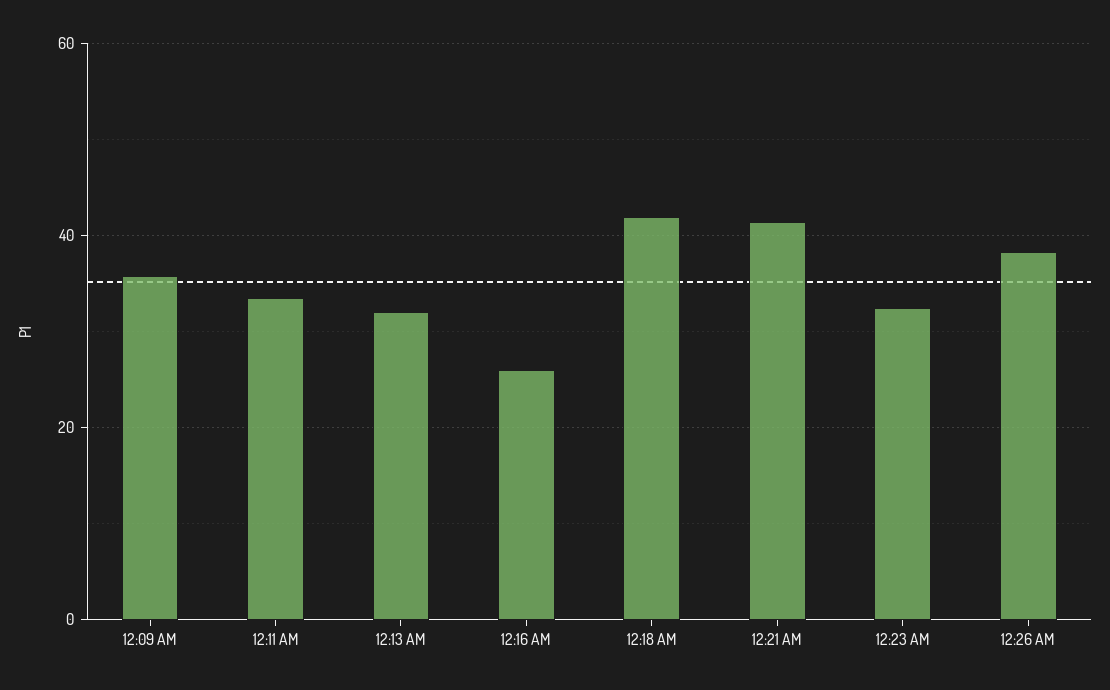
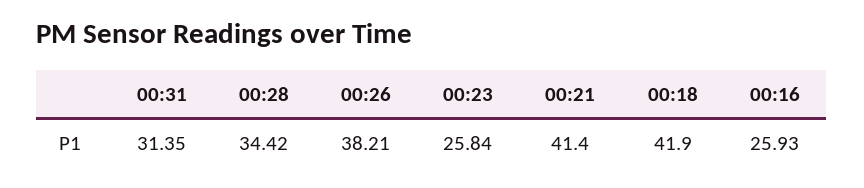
12:09 AM: 36 -> none
12:11 AM: 34 -> none
12:13 AM: 32 -> none
12:23 AM: 32 -> 25.84
00:31: none -> 31.35
00:28: none -> 34.42

